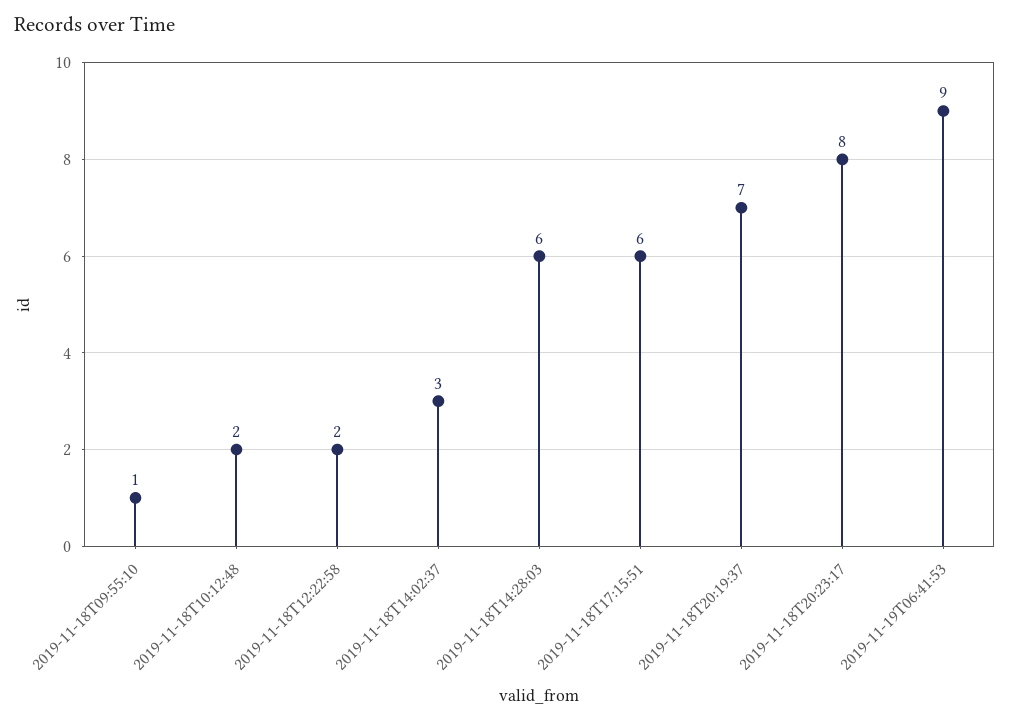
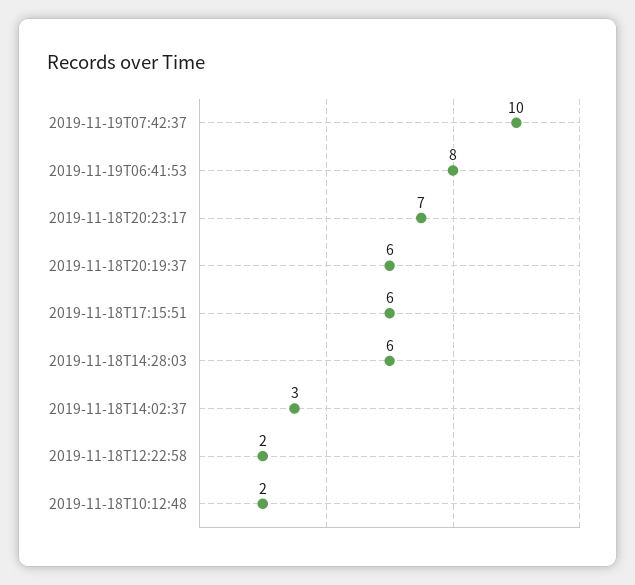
2019-11-18T09:55:10: 1 -> none
2019-11-18T20:19:37: 7 -> 6
2019-11-18T20:23:17: 8 -> 7
2019-11-19T06:41:53: 9 -> 8
2019-11-19T07:42:37: none -> 10

